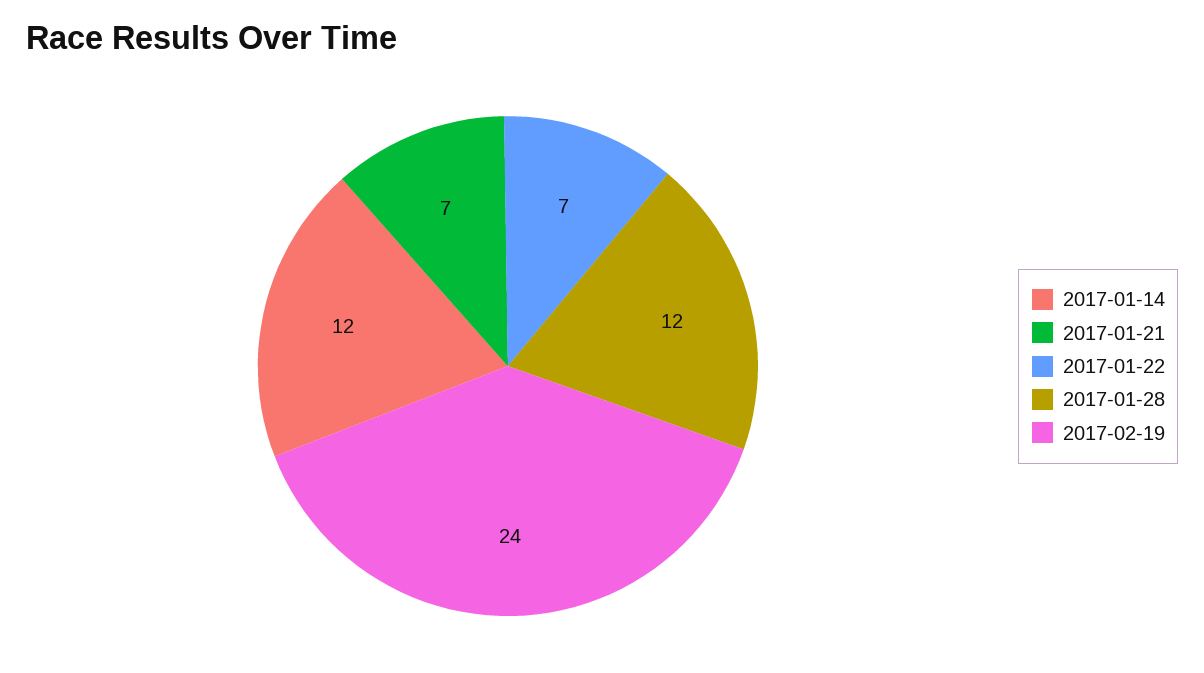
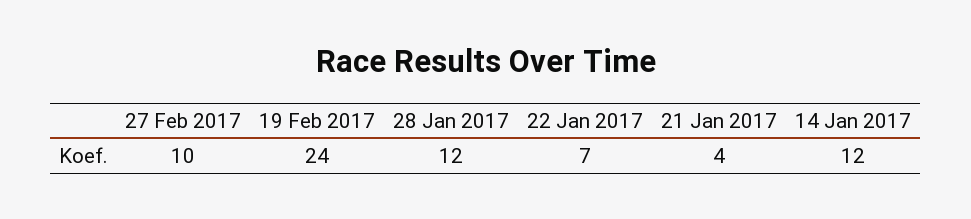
2017-01-21: 7 -> 4
27 Feb 2017: none -> 10

